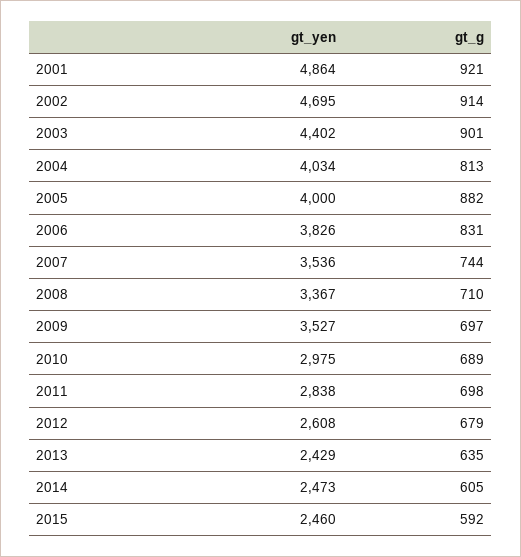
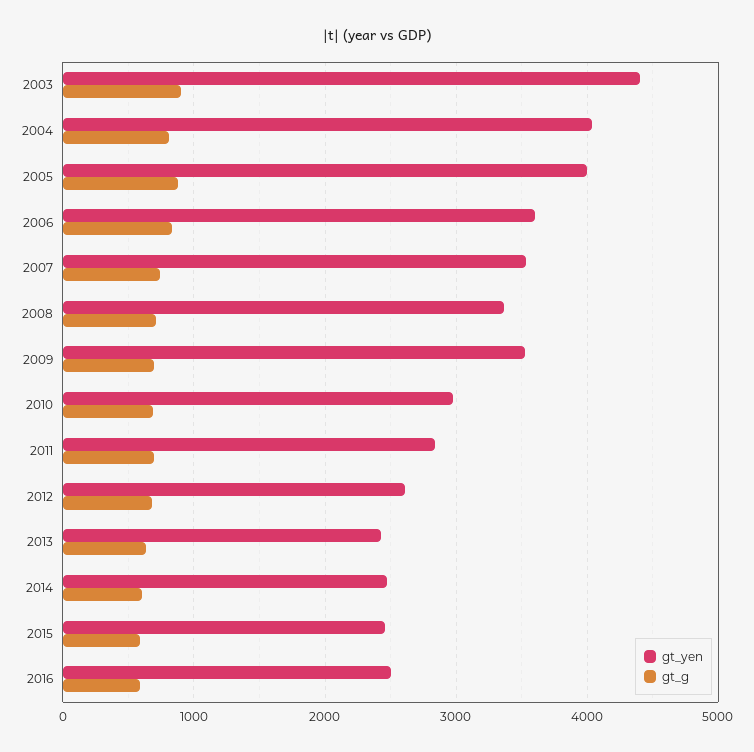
gt_yen, 2001: 4864 -> none
gt_g, 2001: 921 -> none
gt_yen, 2002: 4695 -> none
gt_g, 2002: 914 -> none
gt_yen, 2006: 3826 -> 3600
gt_yen, 2016: none -> 2500
gt_g, 2016: none -> 600

